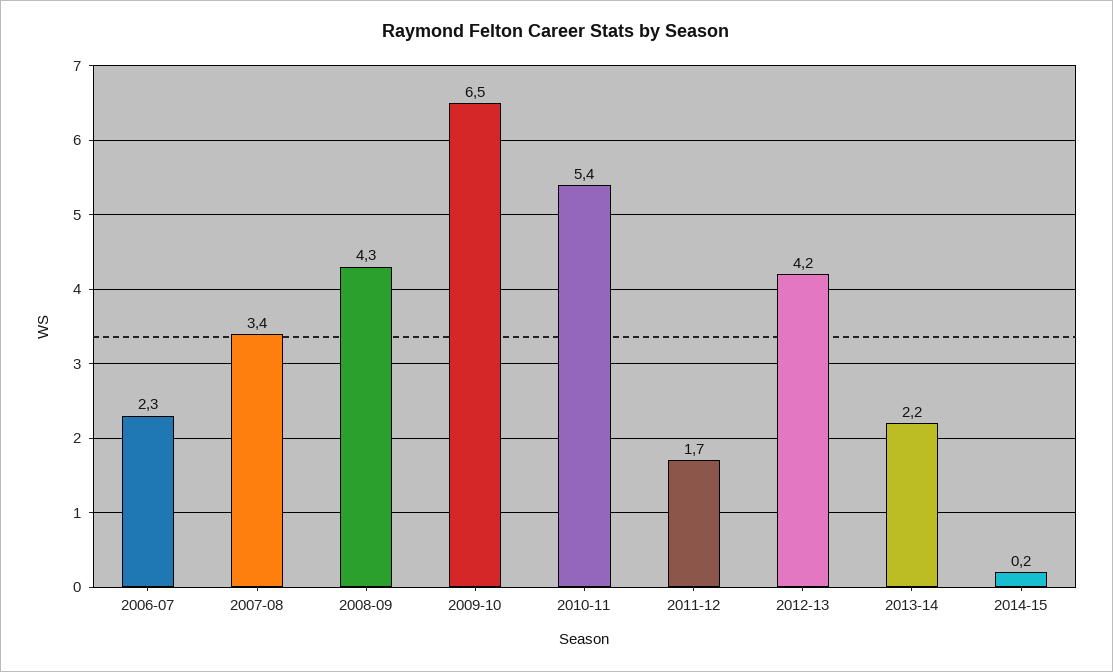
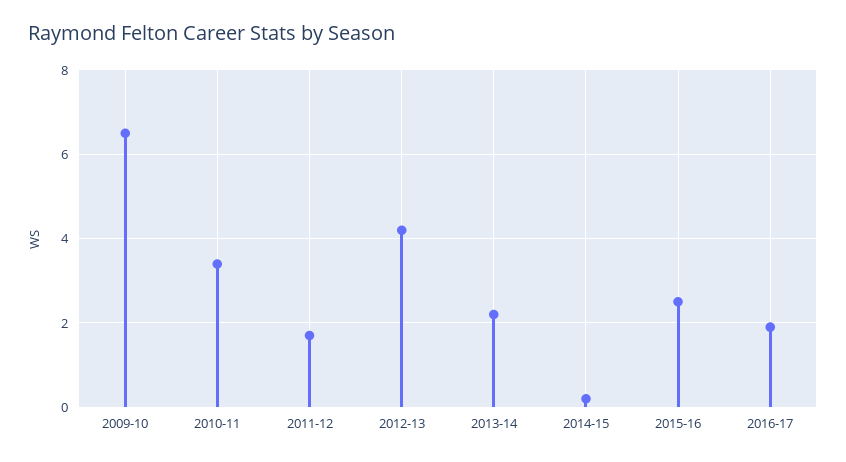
2006-07: 2.3 -> none
2007-08: 3.4 -> none
2008-09: 4.3 -> none
2010-11: 5.4 -> 3.5
2015-16: none -> 2.5
2016-17: none -> 2

